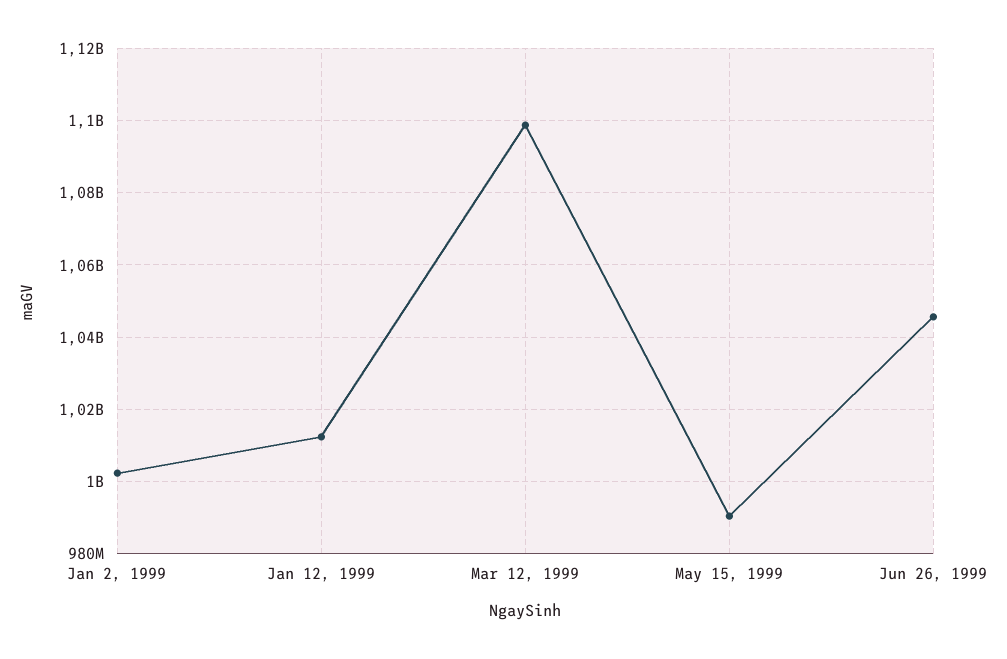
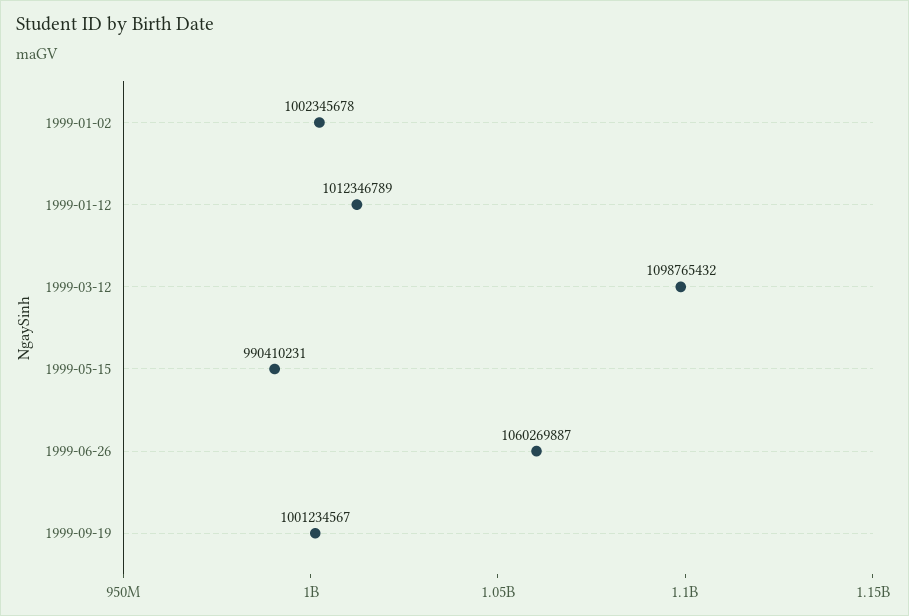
Jun 26, 1999: 1046000000 -> 1060269887
1999-09-19: none -> 1001234567

